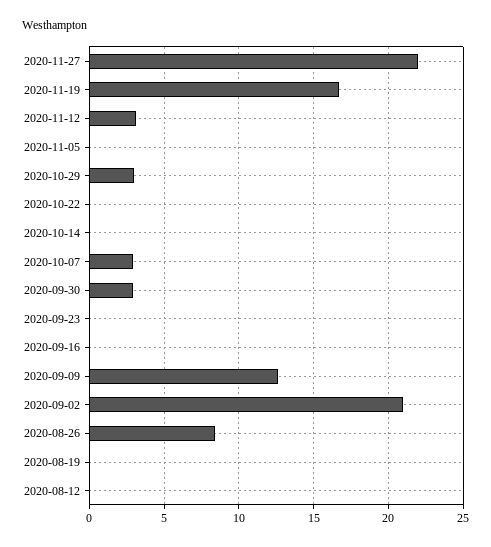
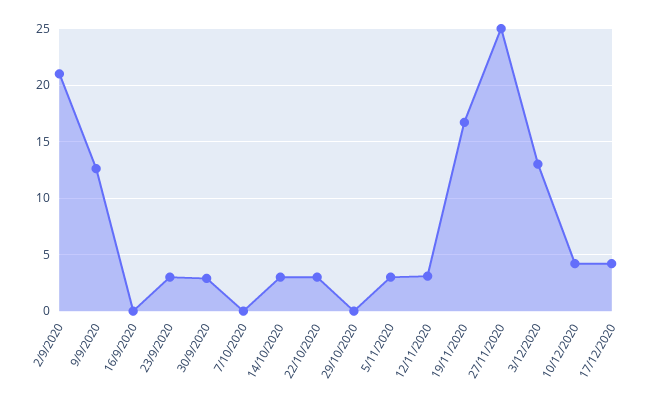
2020-11-27: 22 -> 25
2020-11-05: 0 -> 3
2020-10-29: 3 -> 0
2020-10-22: 0 -> 3
2020-10-14: 0 -> 3
2020-10-07: 3 -> 0
2020-09-23: 0 -> 3
2020-08-26: 8.5 -> none
2020-08-19: 0 -> none
2020-08-12: 0 -> none
3/12/2020: none -> 13
10/12/2020: none -> 4
17/12/2020: none -> 4

